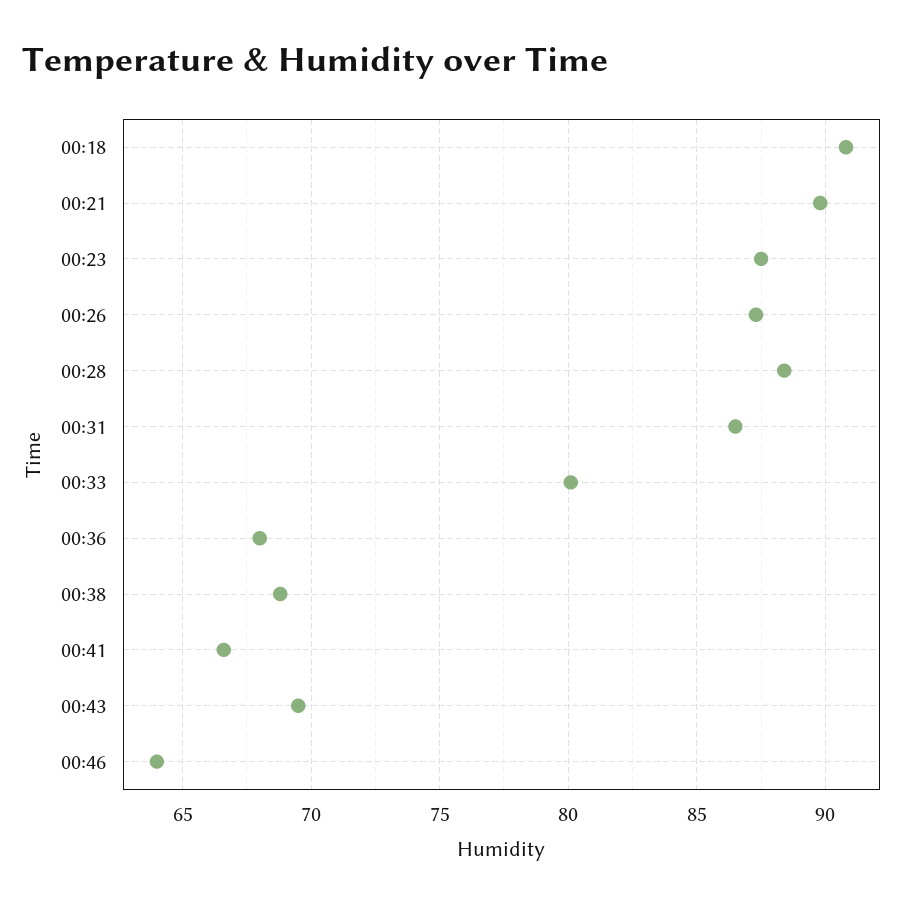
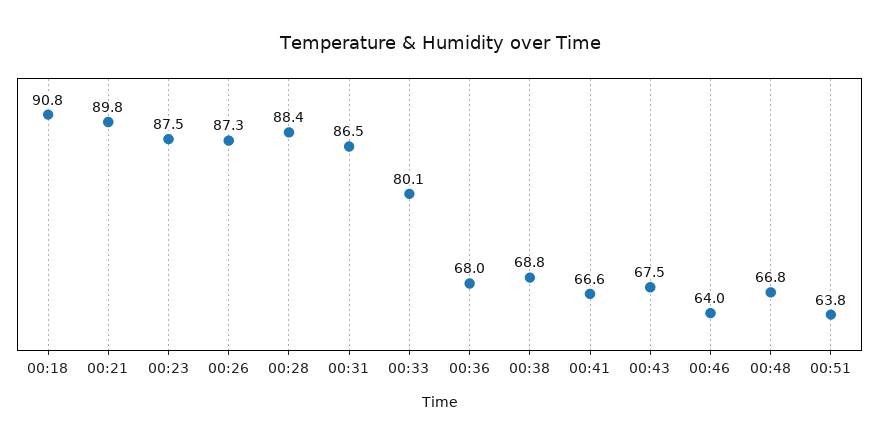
00:43: 69.5 -> 67.5
00:48: none -> 66.8
00:51: none -> 63.8

